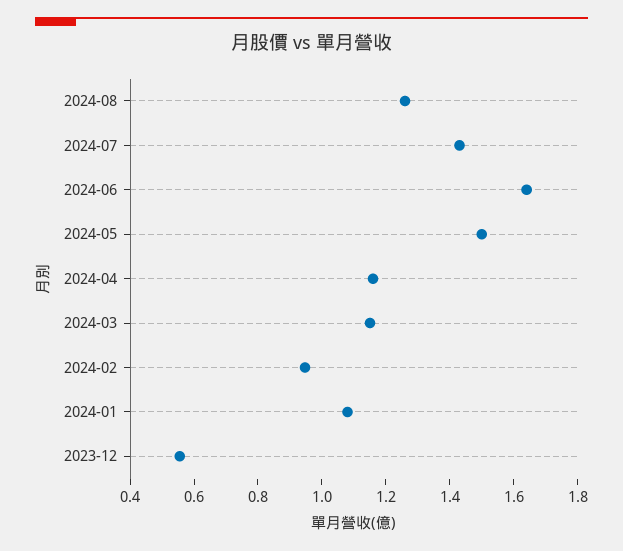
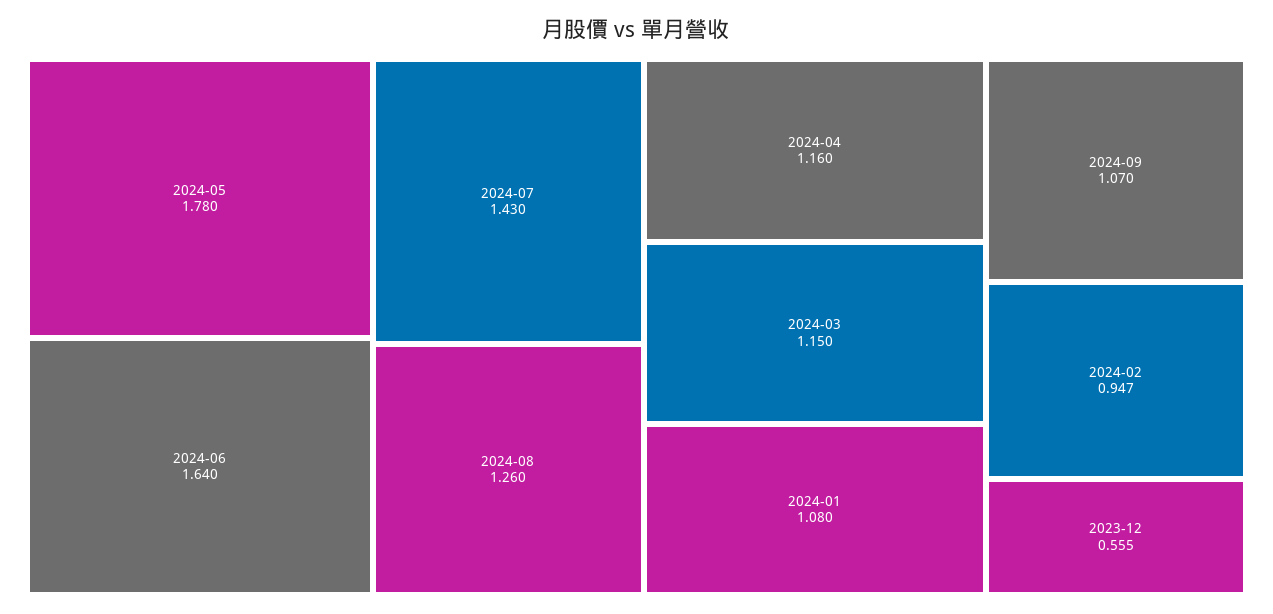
2024-05: 1.5 -> 1.78
2024-09: none -> 1.07

